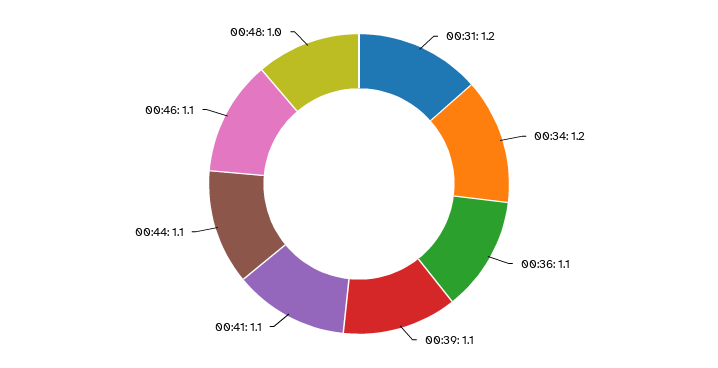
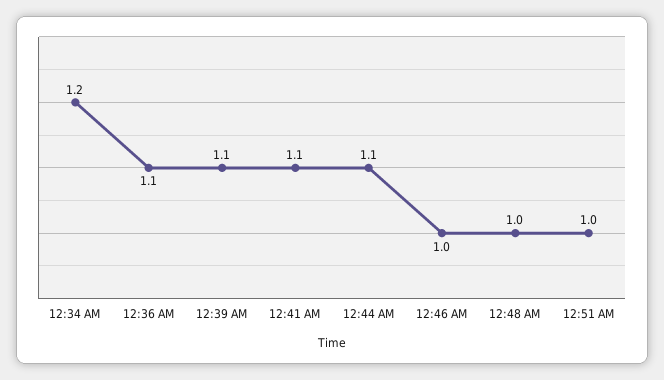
00:31: 1.2 -> none
00:46: 1.1 -> 1
12:51 AM: none -> 1

